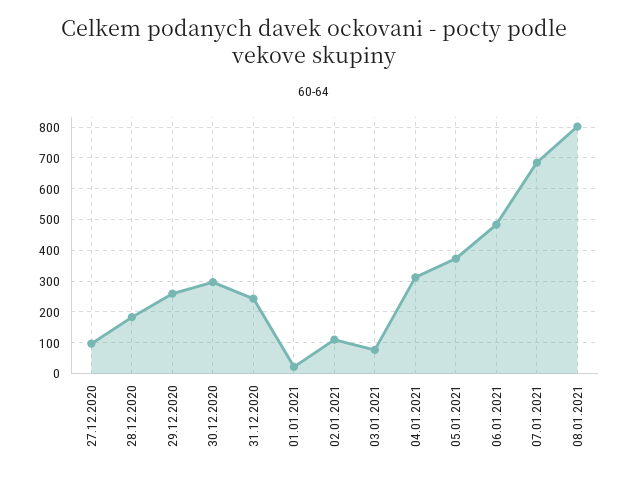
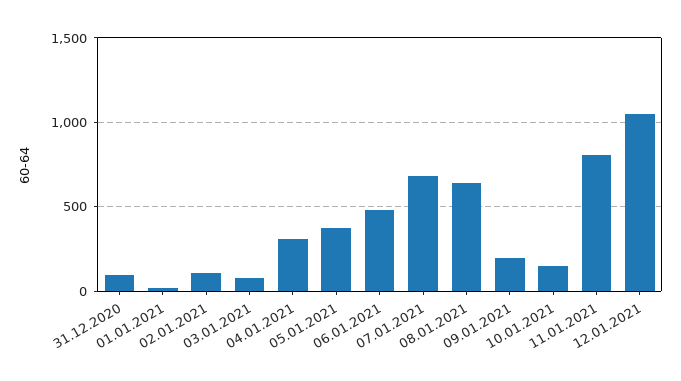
27.12.2020: 100 -> none
28.12.2020: 180 -> none
29.12.2020: 260 -> none
30.12.2020: 300 -> none
31.12.2020: 240 -> 100
08.01.2021: 800 -> 650
09.01.2021: none -> 200
10.01.2021: none -> 150
11.01.2021: none -> 800
12.01.2021: none -> 1050

